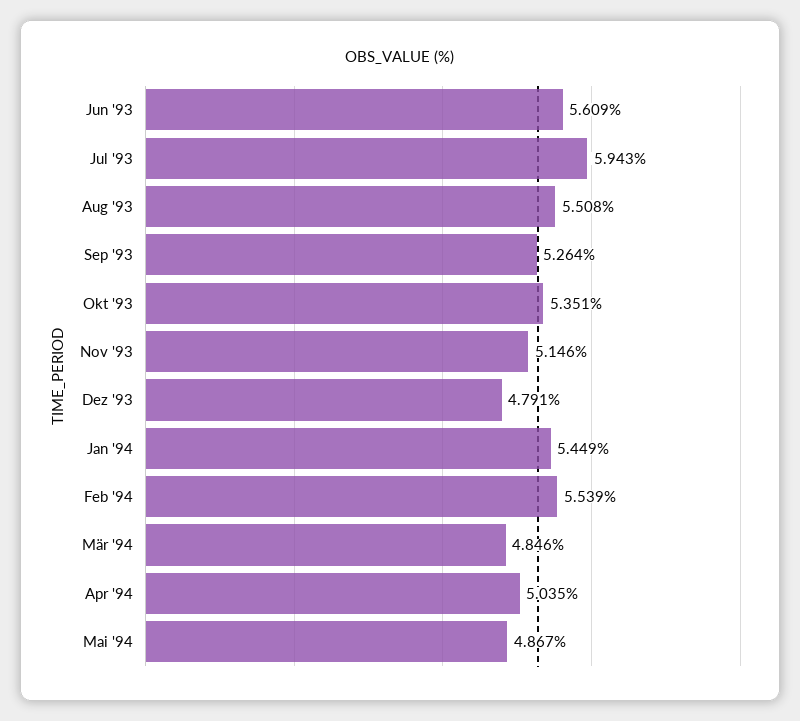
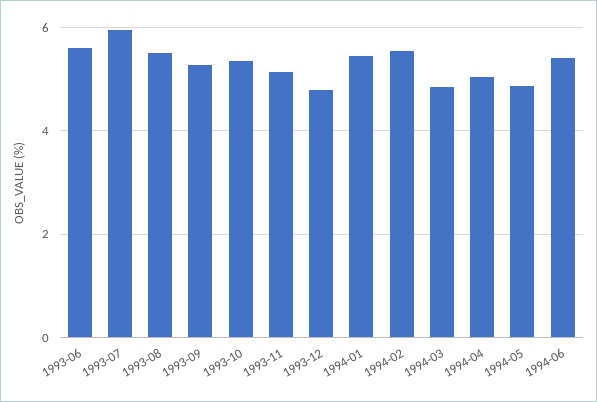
1994-06: none -> 5.4

